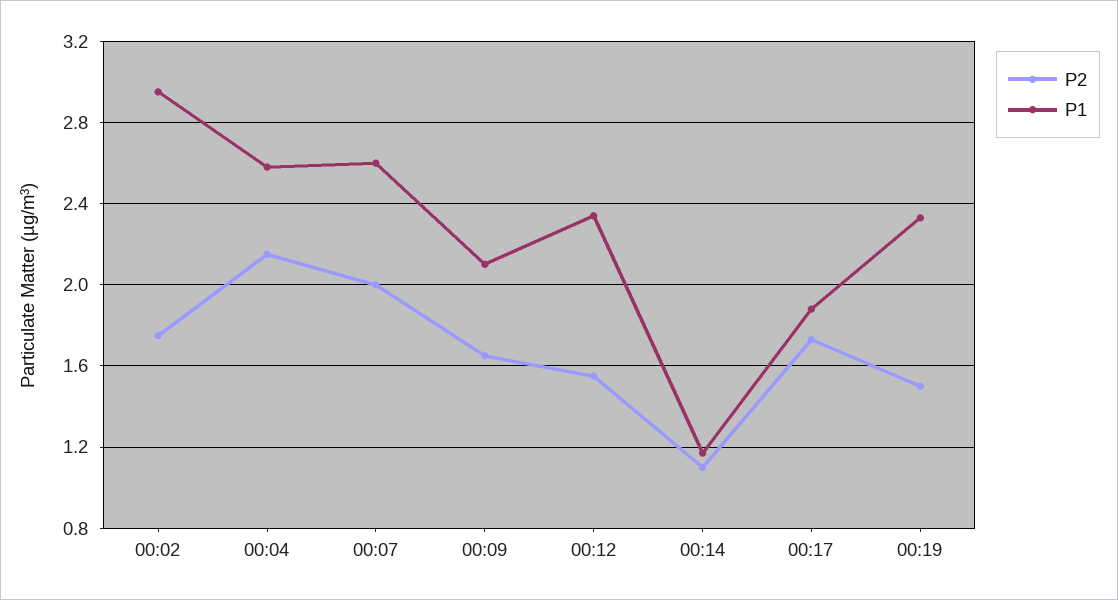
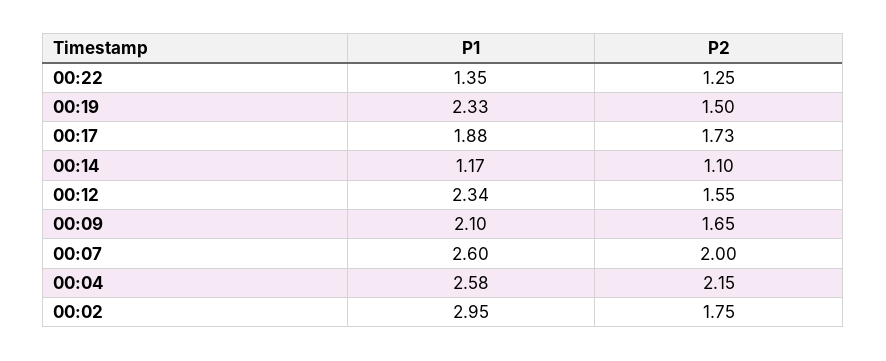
P1, 00:22: none -> 1.35
P2, 00:22: none -> 1.25

